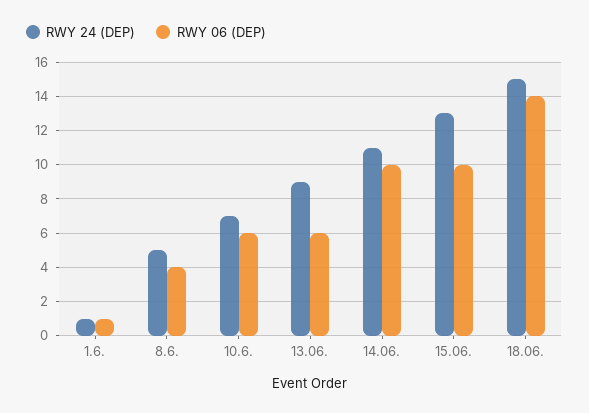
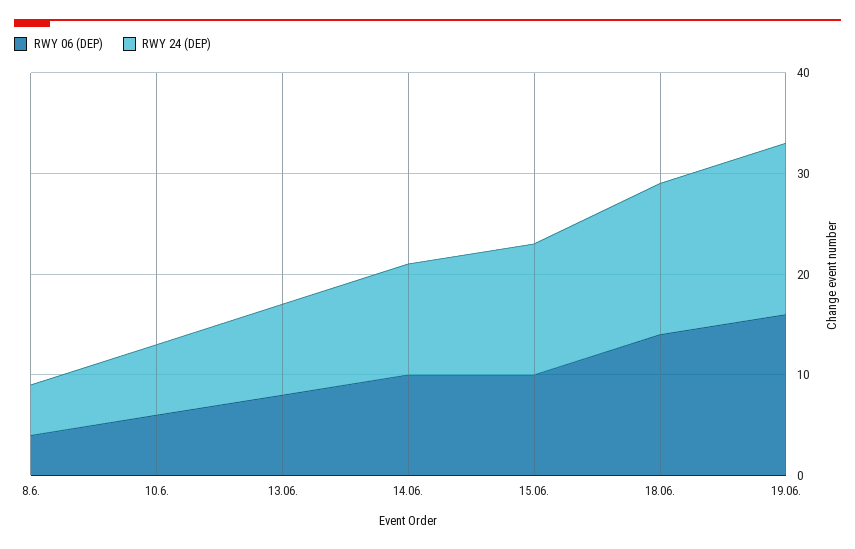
RWY 24 (DEP), 1.6.: 1 -> none
RWY 06 (DEP), 1.6.: 1 -> none
RWY 06 (DEP), 13.06.: 6 -> 8
RWY 06 (DEP), 19.06.: none -> 16
RWY 24 (DEP), 19.06.: none -> 17

